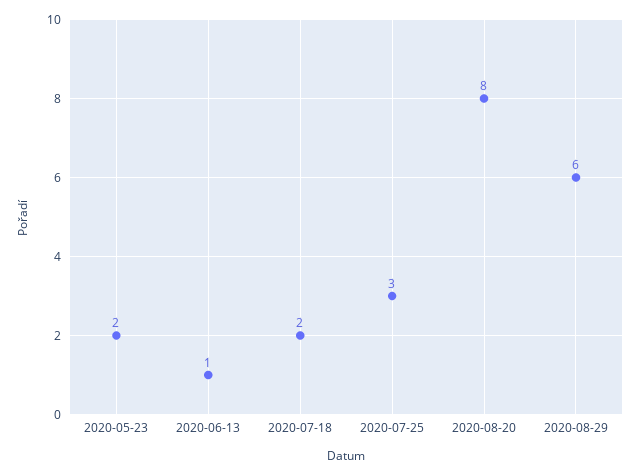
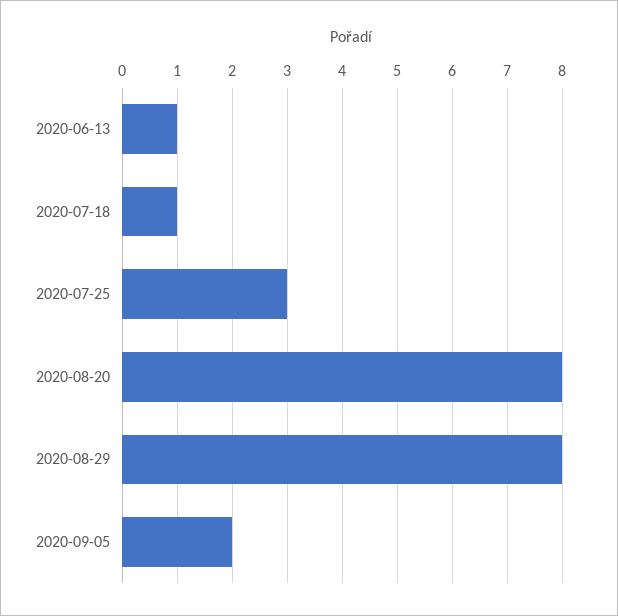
2020-05-23: 2 -> none
2020-07-18: 2 -> 1
2020-08-29: 6 -> 8
2020-09-05: none -> 2

